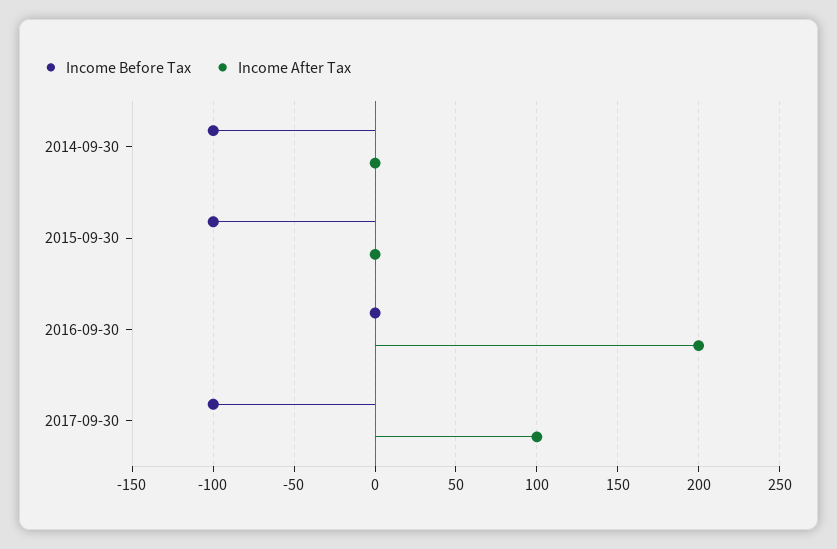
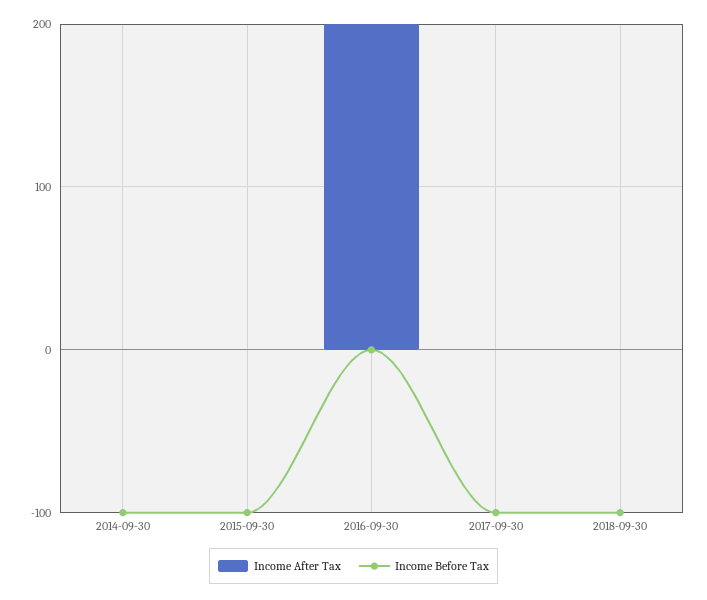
Income After Tax, 2017-09-30: 100 -> 0
Income After Tax, 2018-09-30: none -> 0
Income Before Tax, 2018-09-30: none -> -100

